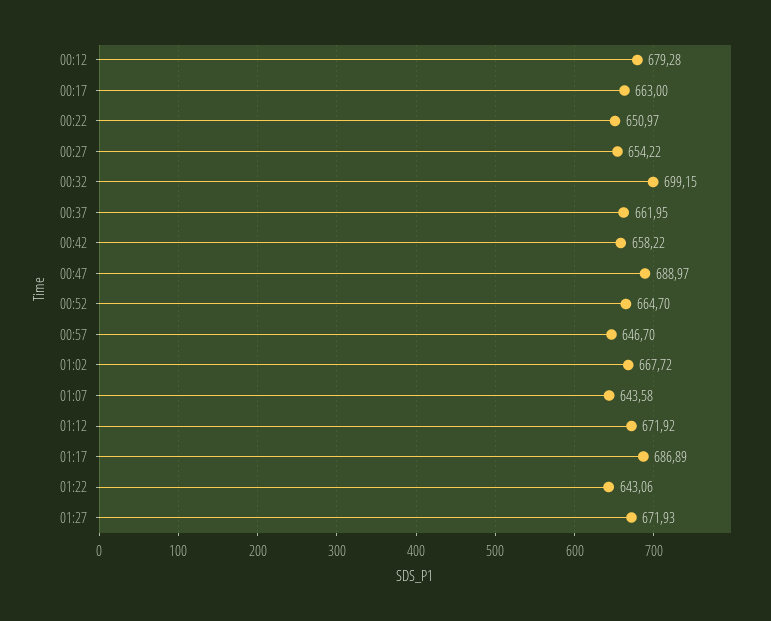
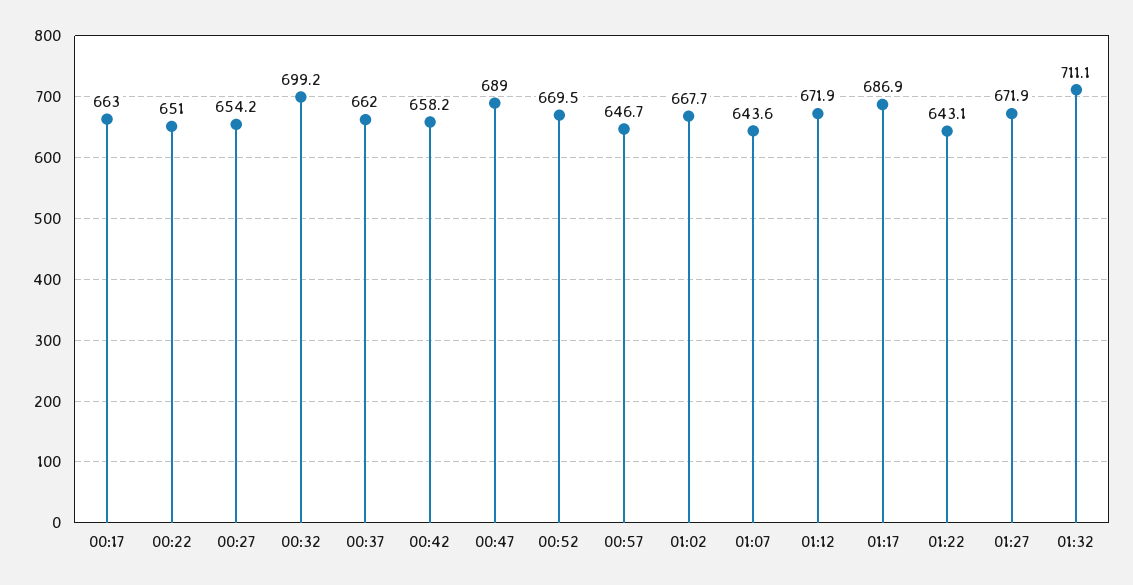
00:12: 679.28 -> none
00:52: 664.7 -> 669.5
01:32: none -> 711.1

